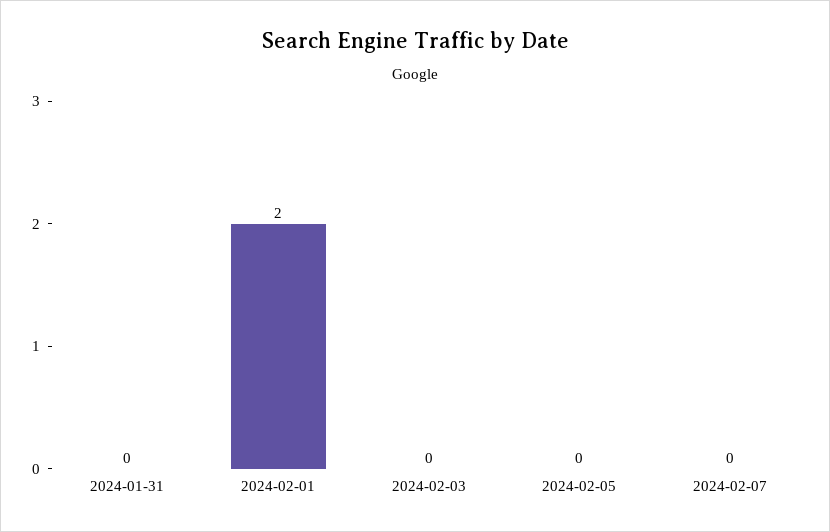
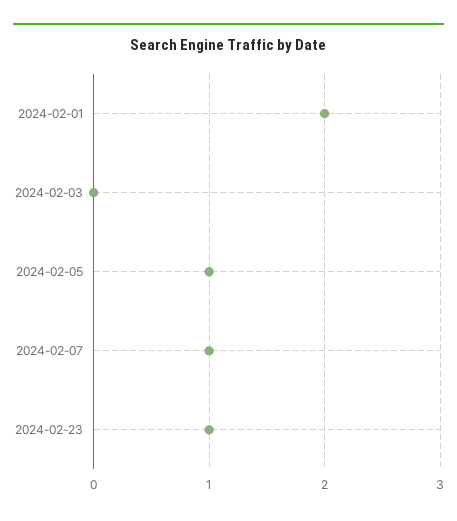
2024-01-31: 0 -> none
2024-02-05: 0 -> 1
2024-02-07: 0 -> 1
2024-02-23: none -> 1

